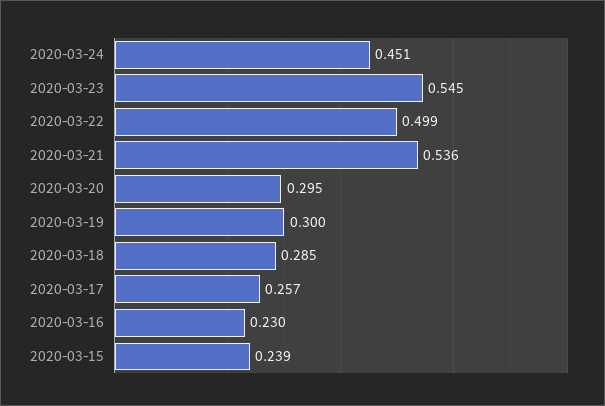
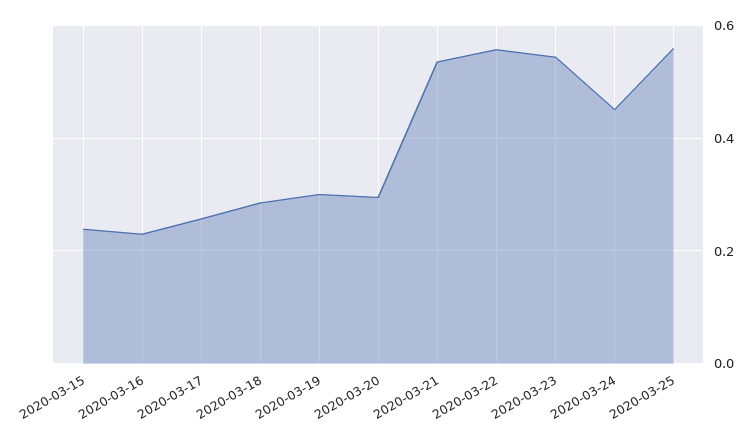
2020-03-22: 0.499 -> 0.56
2020-03-25: none -> 0.56

